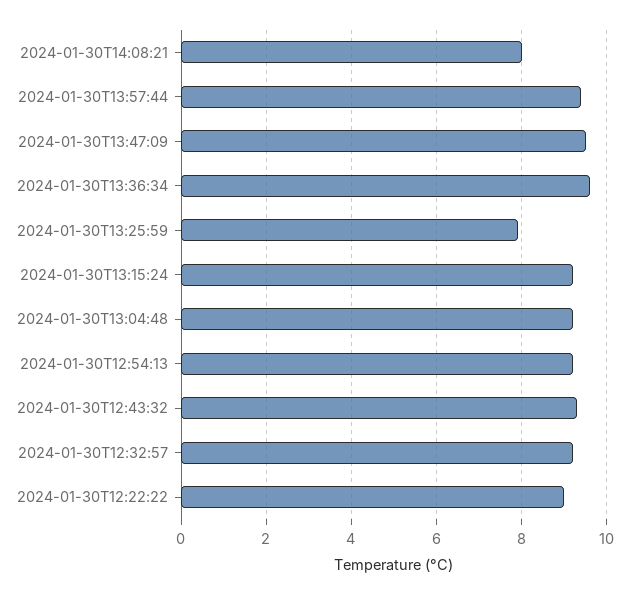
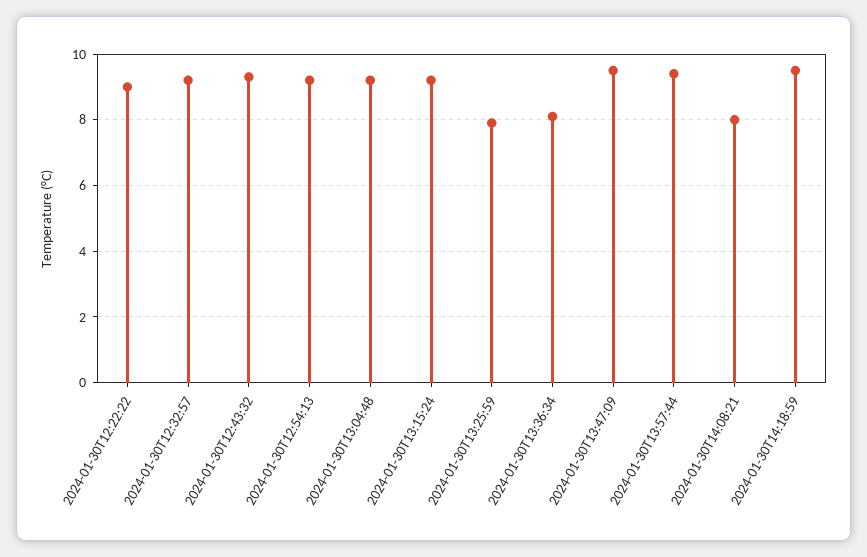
2024-01-30T13:36:34: 9.5 -> 8
2024-01-30T14:18:59: none -> 9.5

